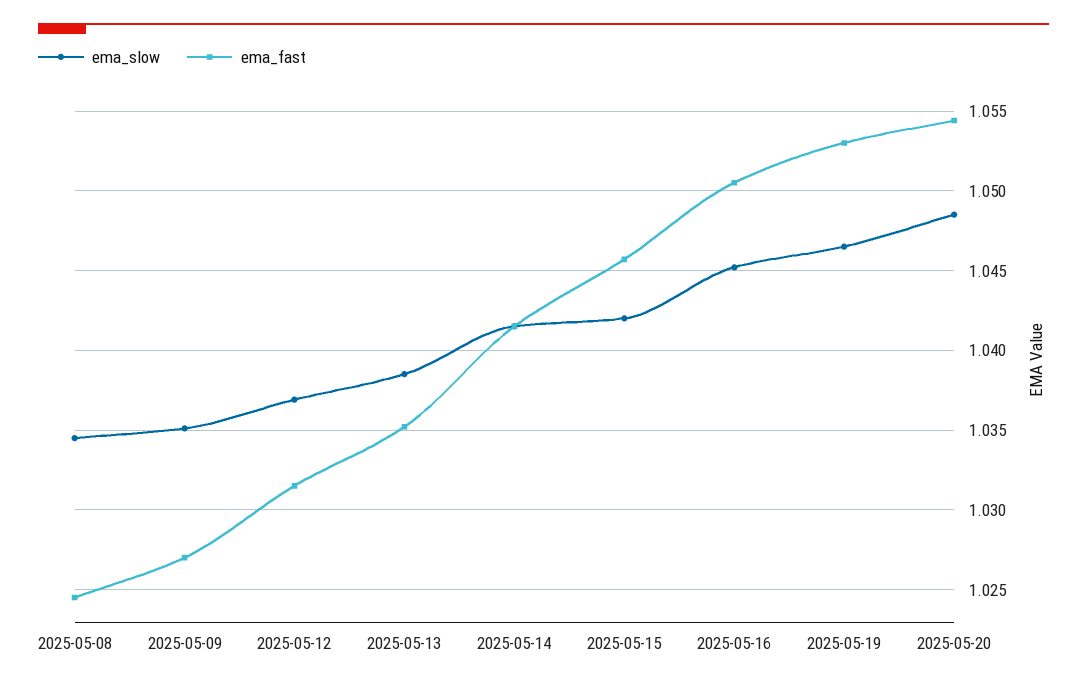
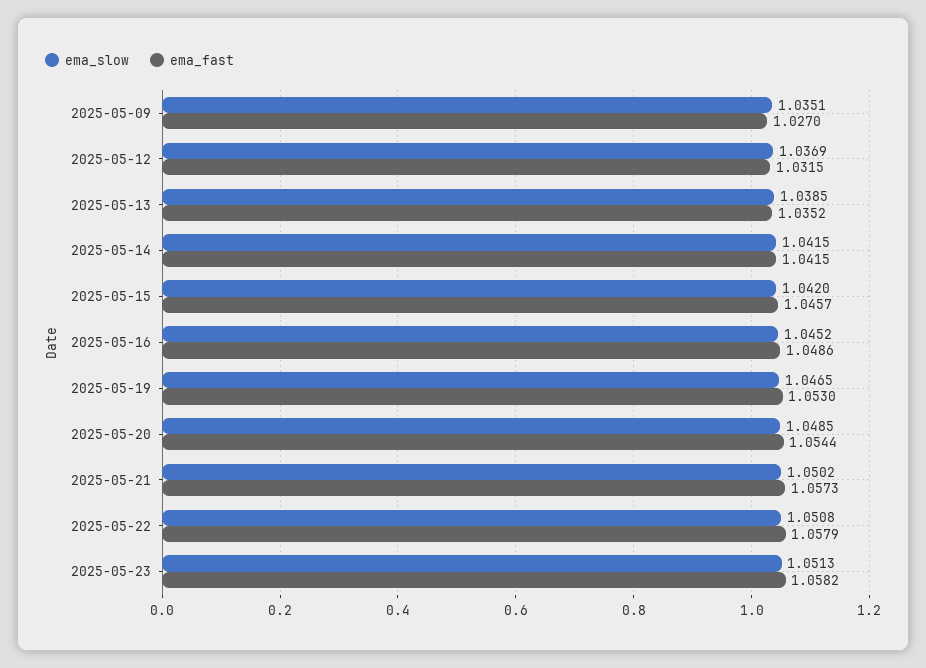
ema_slow, 2025-05-08: 1.0345 -> none
ema_fast, 2025-05-08: 1.0245 -> none
ema_fast, 2025-05-16: 1.0505 -> 1.0486
ema_slow, 2025-05-21: none -> 1.0502
ema_fast, 2025-05-21: none -> 1.0573
ema_slow, 2025-05-22: none -> 1.0508
ema_fast, 2025-05-22: none -> 1.0579
ema_slow, 2025-05-23: none -> 1.0513
ema_fast, 2025-05-23: none -> 1.0582

